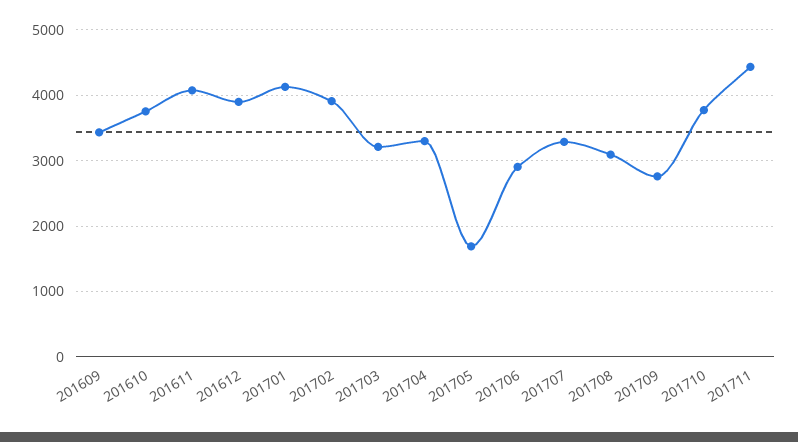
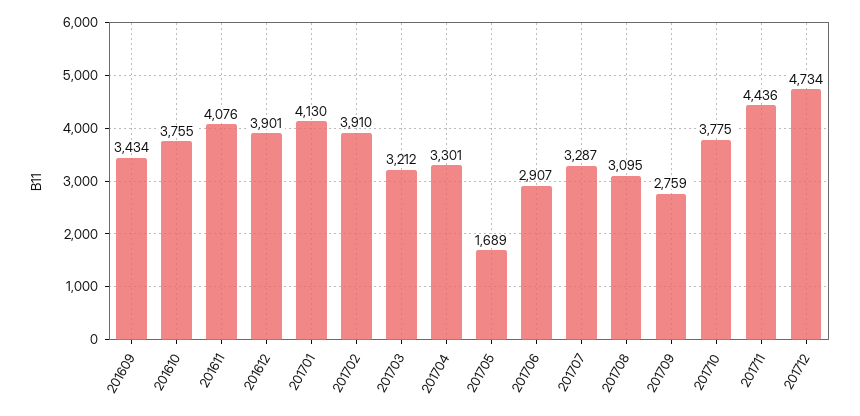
201712: none -> 4734

